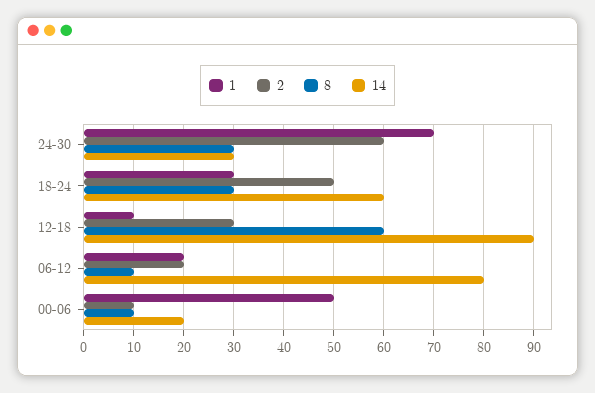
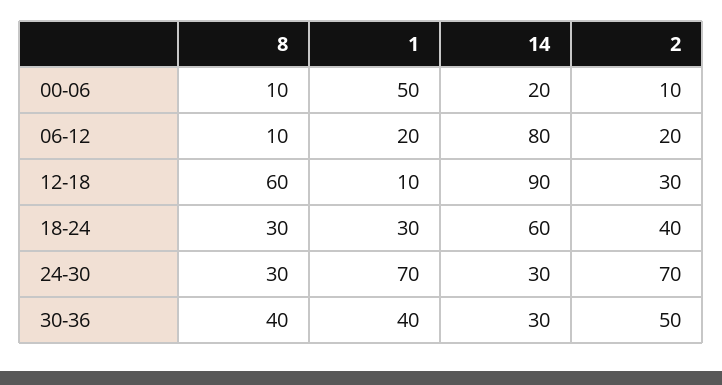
2, 24-30: 60 -> 70
2, 18-24: 50 -> 40
8, 30-36: none -> 40
1, 30-36: none -> 40
14, 30-36: none -> 30
2, 30-36: none -> 50

